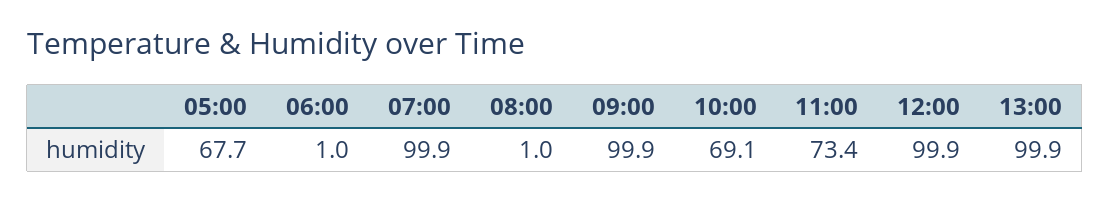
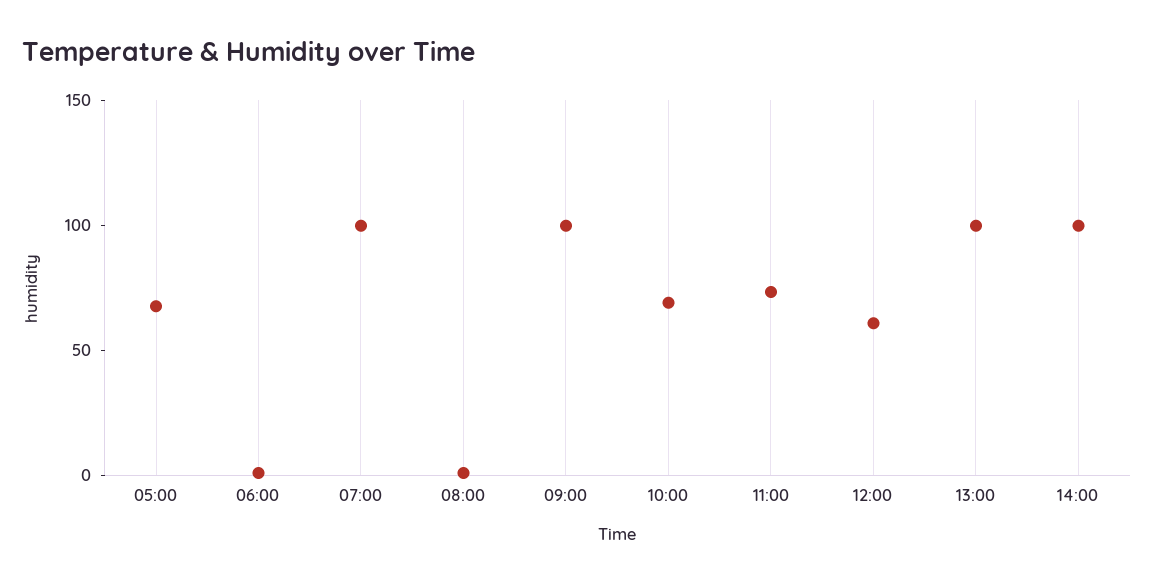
12:00: 99.9 -> 60
14:00: none -> 100

